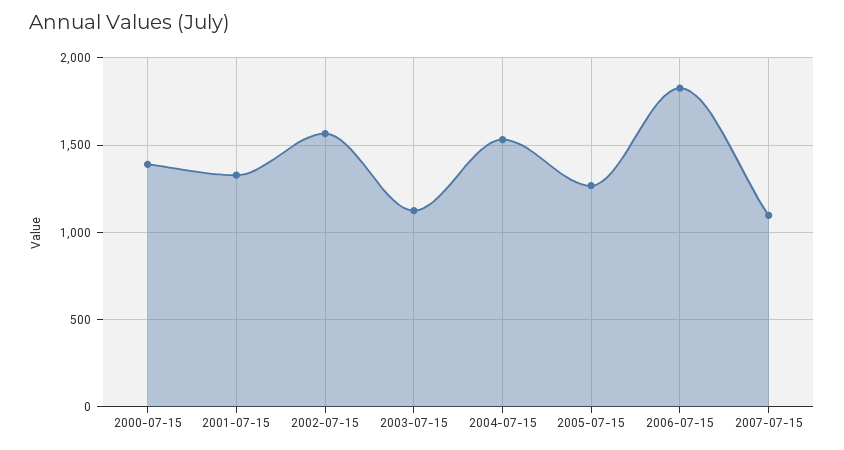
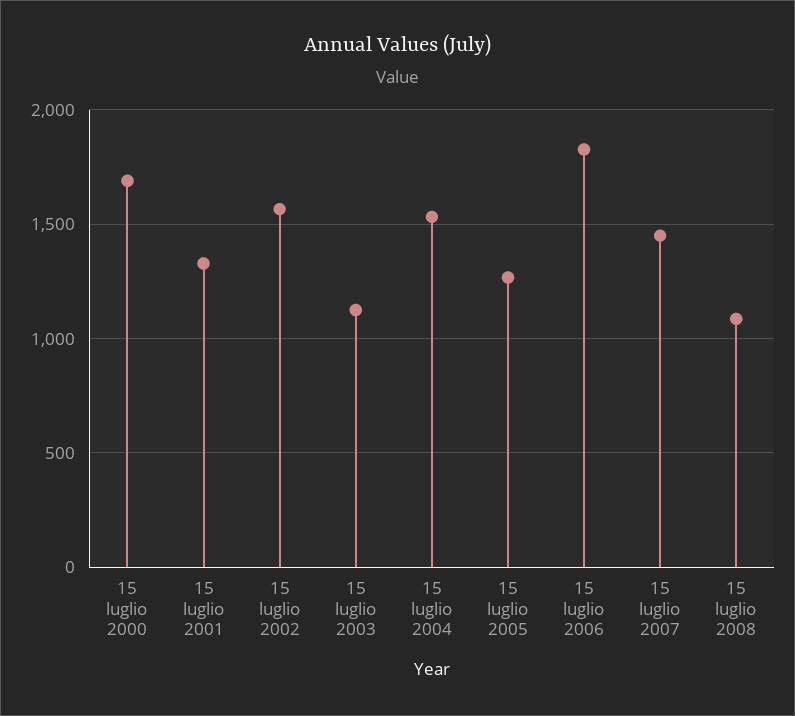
2000-07-15: 1400 -> 1700
2007-07-15: 1100 -> 1450
15 luglio 2008: none -> 1100

